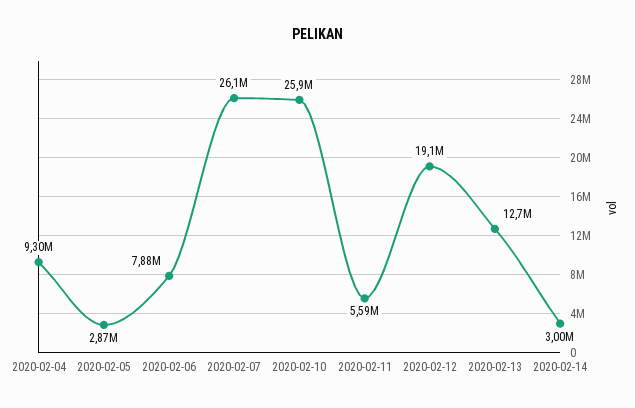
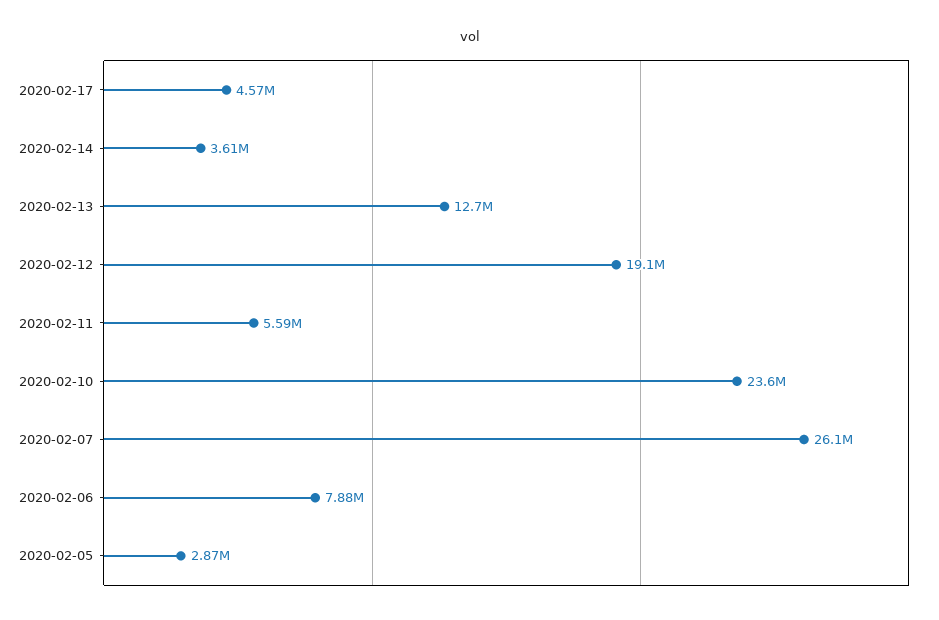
2020-02-04: 9300000 -> none
2020-02-10: 25900000 -> 23600000
2020-02-14: 3000000 -> 3610000
2020-02-17: none -> 4570000

